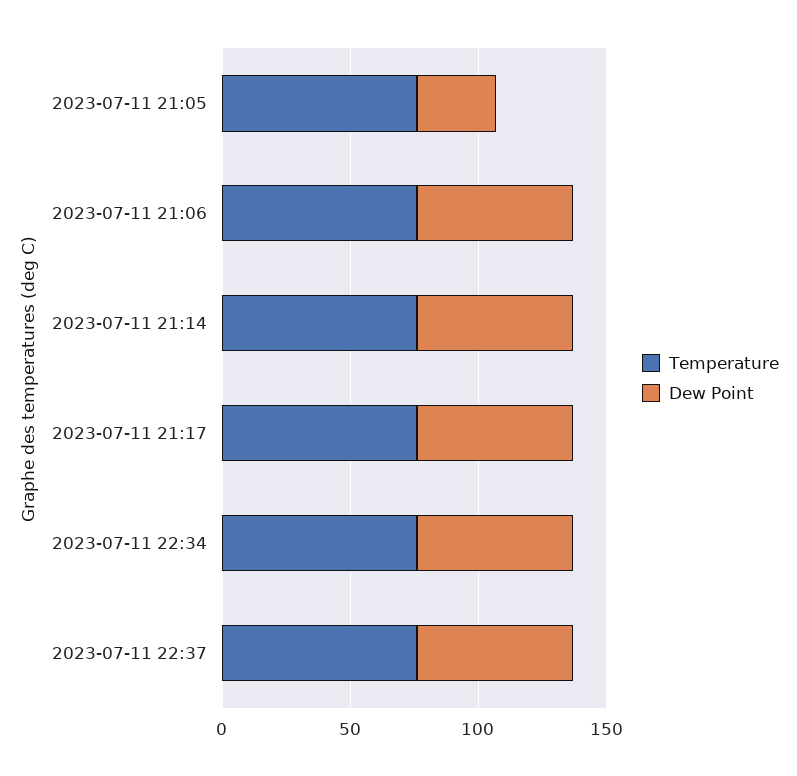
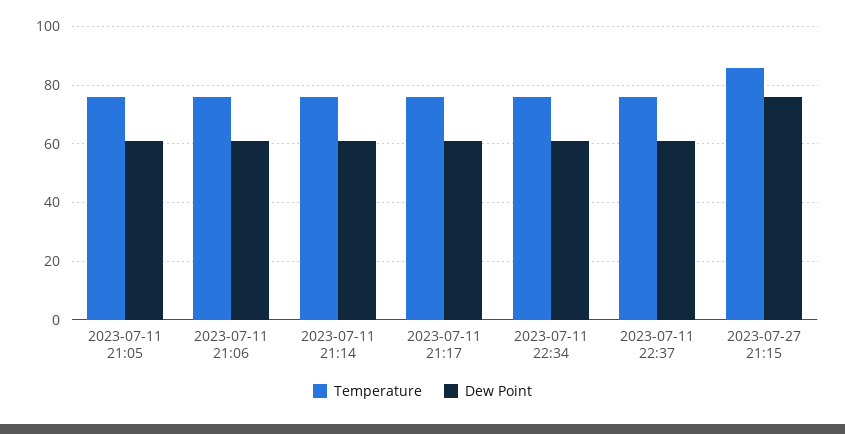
Dew Point, 2023-07-11 21:05: 30 -> 60
Temperature, 2023-07-27 21:15: none -> 85
Dew Point, 2023-07-27 21:15: none -> 75

